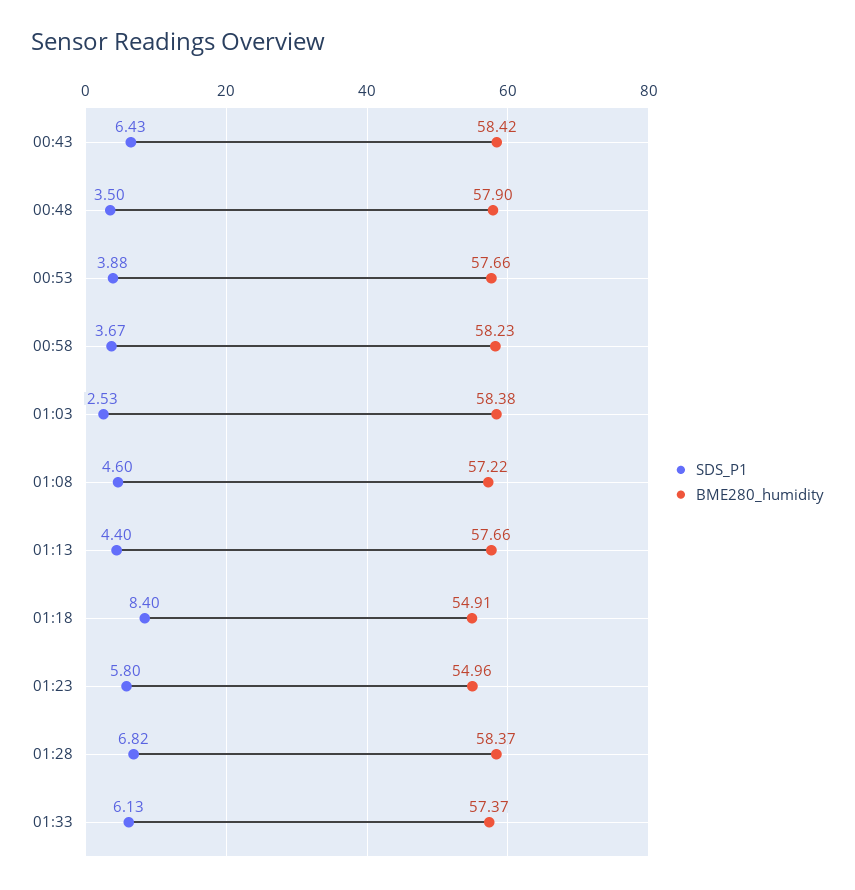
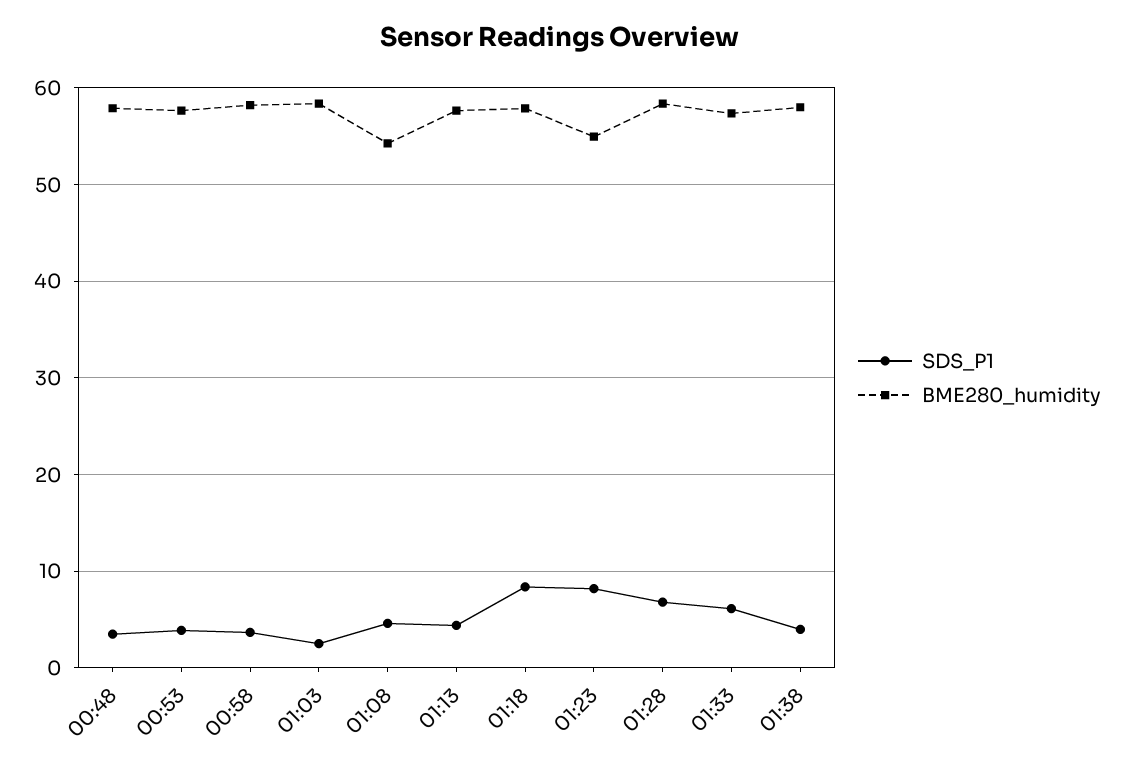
SDS_P1, 00:43: 6.43 -> none
BME280_humidity, 00:43: 58.42 -> none
BME280_humidity, 01:08: 57.22 -> 54
BME280_humidity, 01:18: 54.91 -> 58
SDS_P1, 01:23: 5.8 -> 8
SDS_P1, 01:38: none -> 4
BME280_humidity, 01:38: none -> 58

